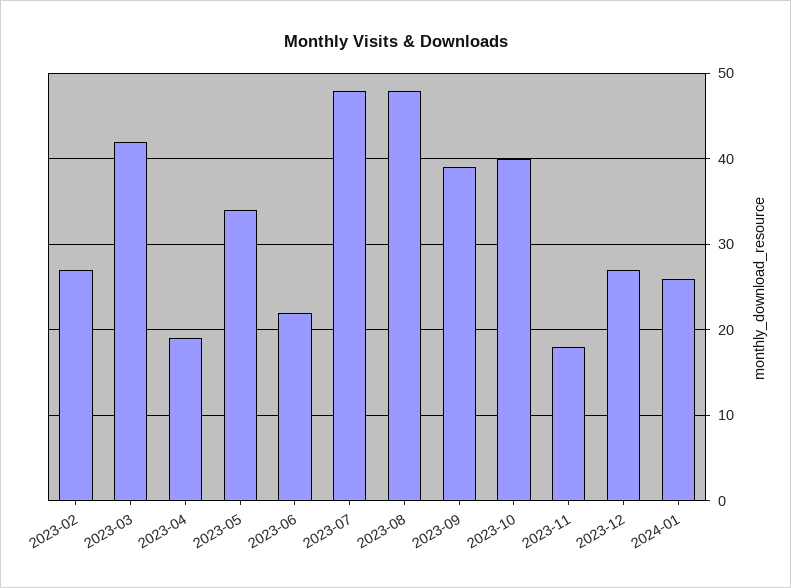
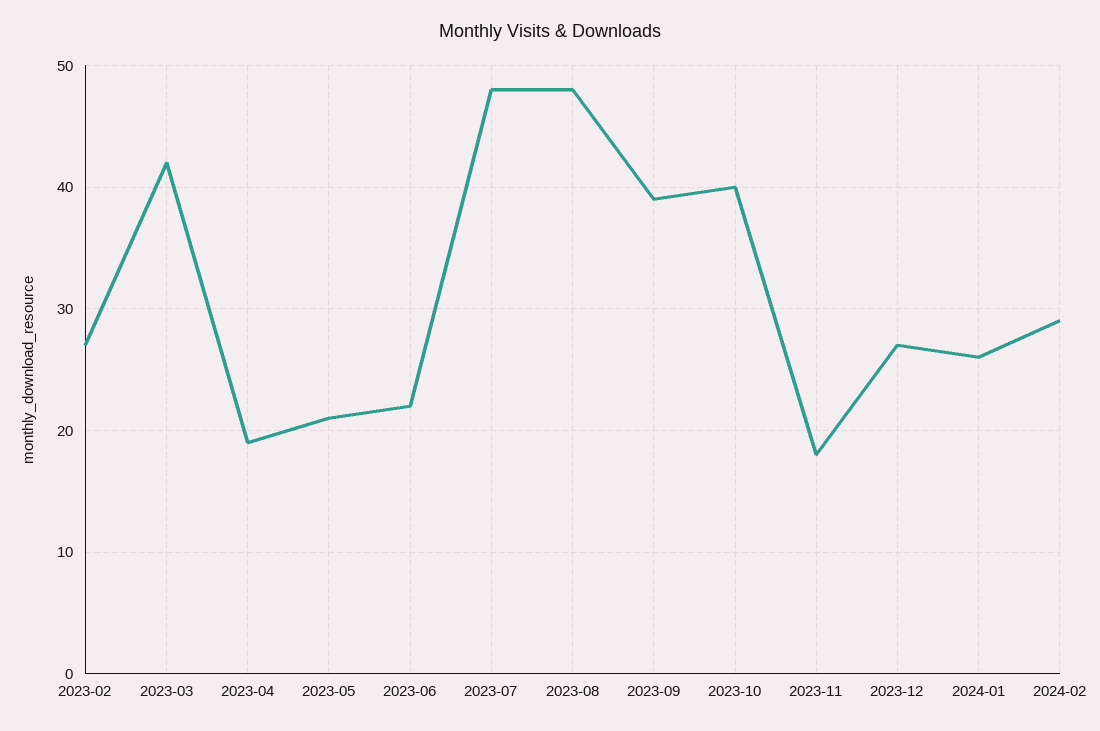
2023-05: 34 -> 21
2024-02: none -> 29

